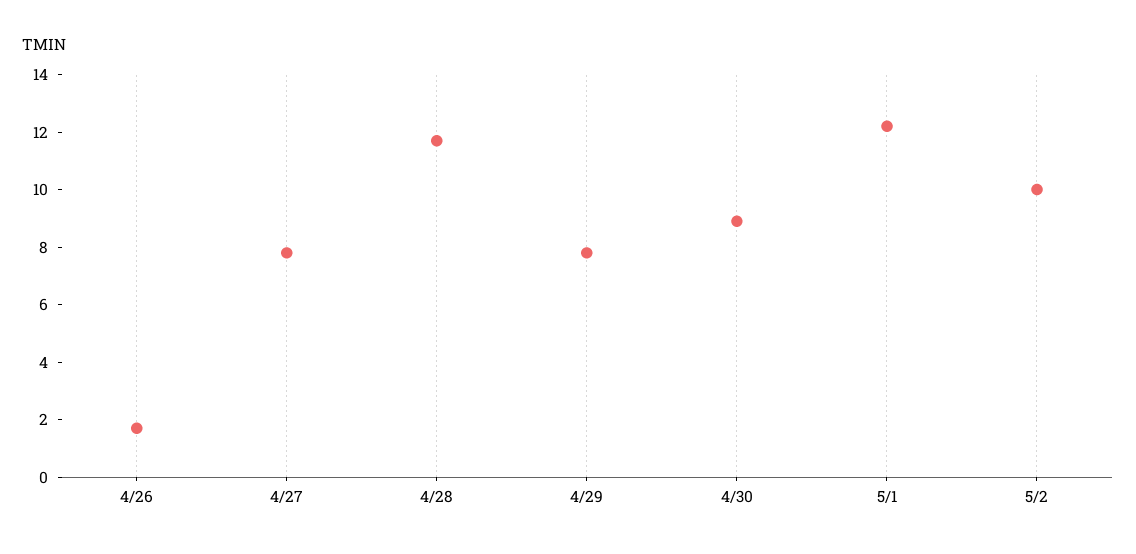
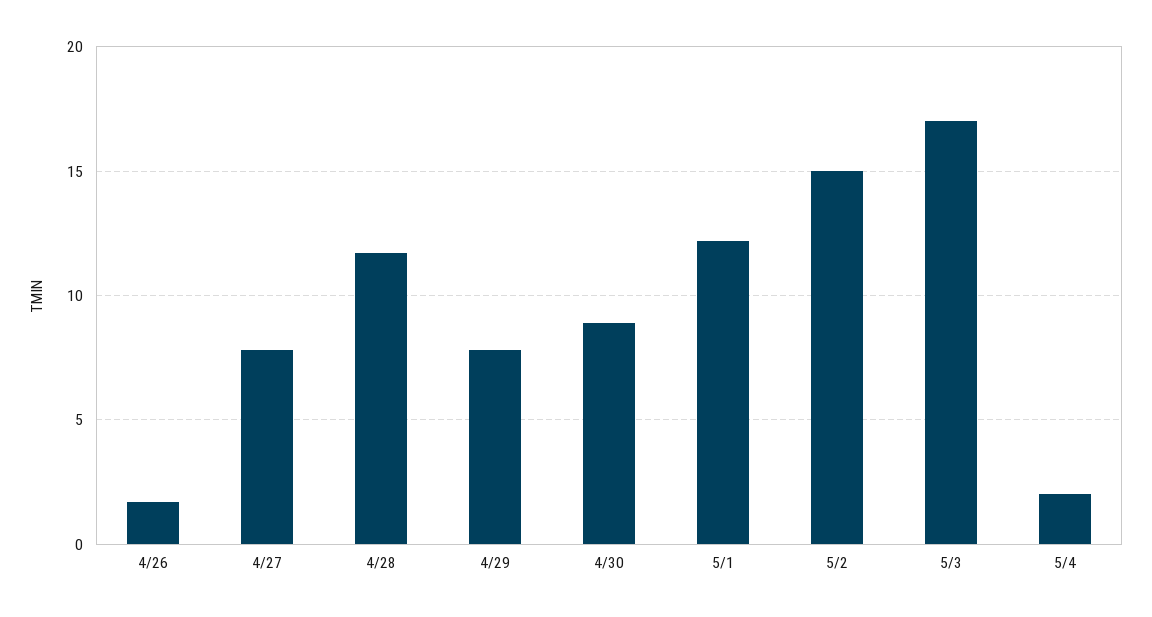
5/2: 10 -> 15
5/3: none -> 17
5/4: none -> 2

